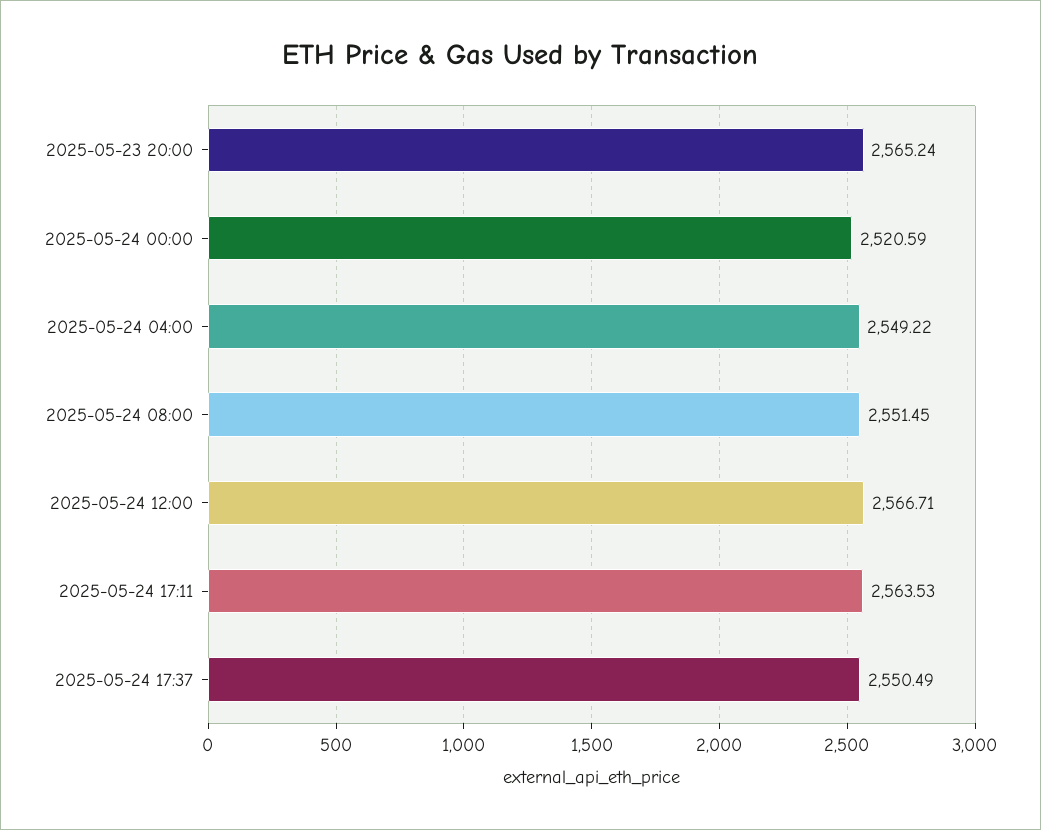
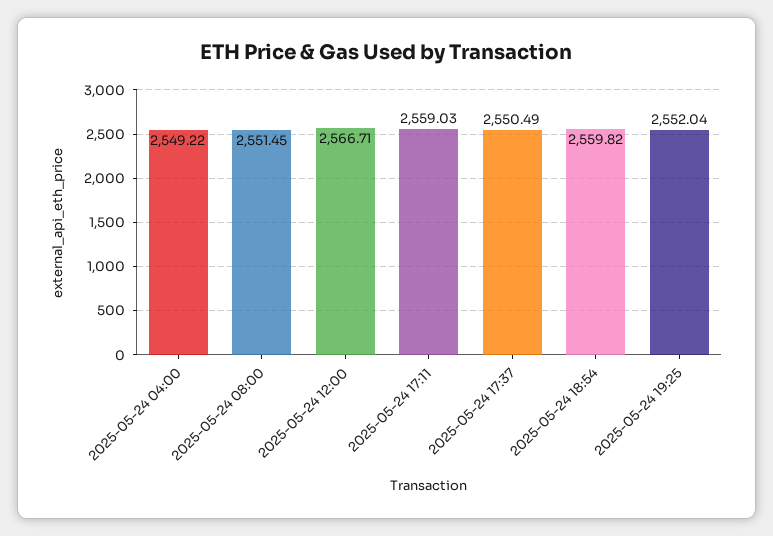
2025-05-23 20:00: 2565.24 -> none
2025-05-24 00:00: 2520.59 -> none
2025-05-24 17:11: 2563.53 -> 2559.03
2025-05-24 18:54: none -> 2559.82
2025-05-24 19:25: none -> 2552.04

